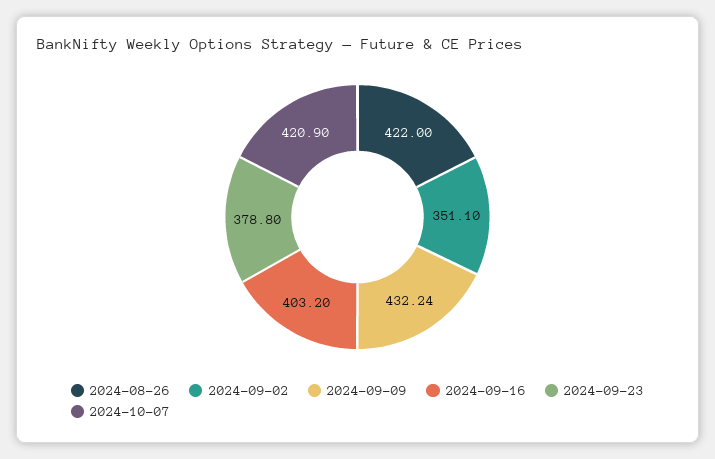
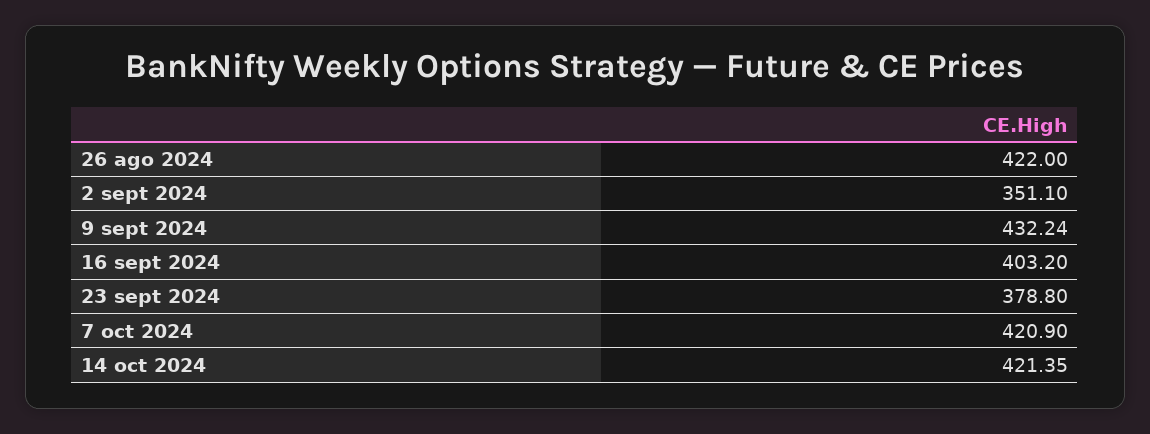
14 oct 2024: none -> 421.35

